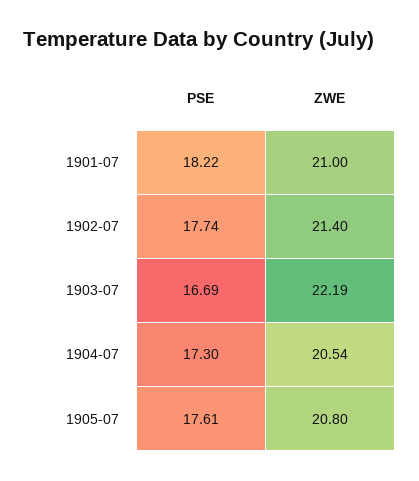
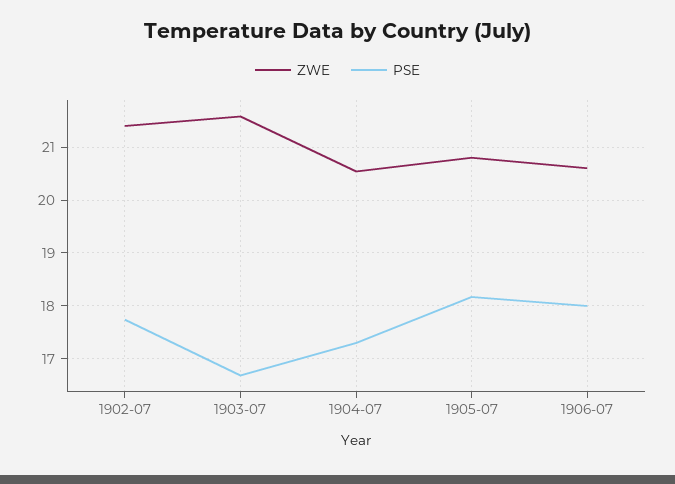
PSE, 1901-07: 18.22 -> none
ZWE, 1901-07: 21 -> none
ZWE, 1903-07: 22.19 -> 21.6
PSE, 1905-07: 17.61 -> 18.2
ZWE, 1906-07: none -> 20.6
PSE, 1906-07: none -> 18

